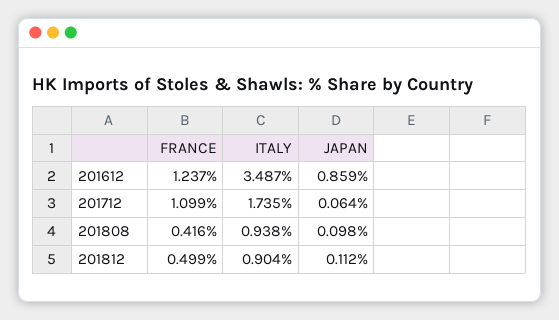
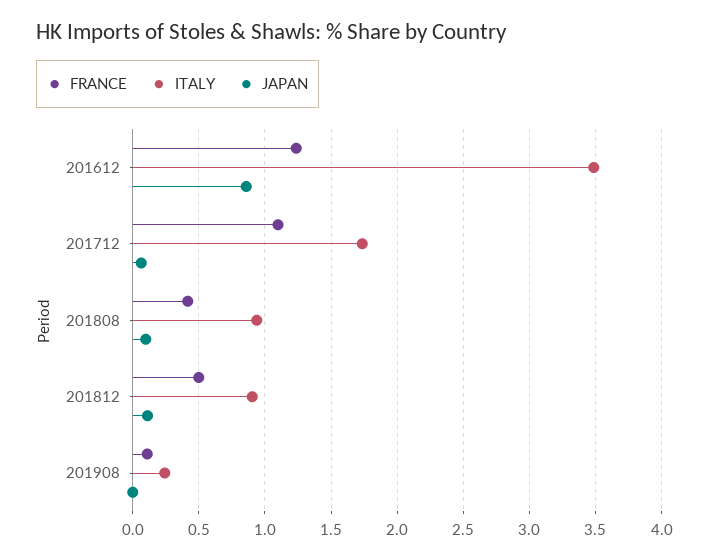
FRANCE, 201908: none -> 0.1
ITALY, 201908: none -> 0.25
JAPAN, 201908: none -> 0

